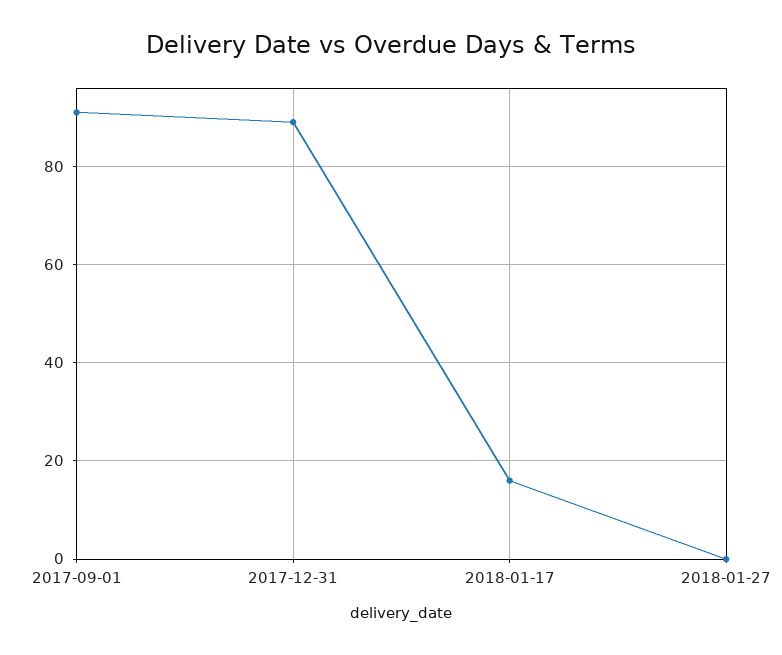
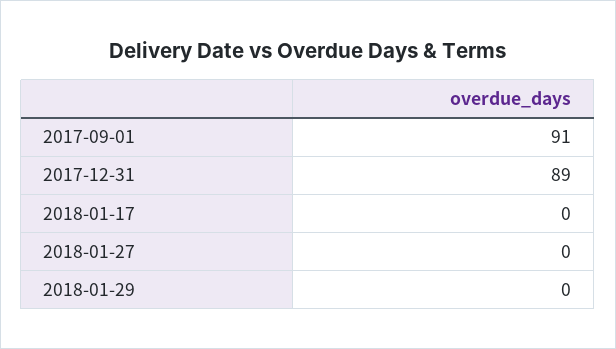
2018-01-17: 15 -> 0
2018-01-29: none -> 0

